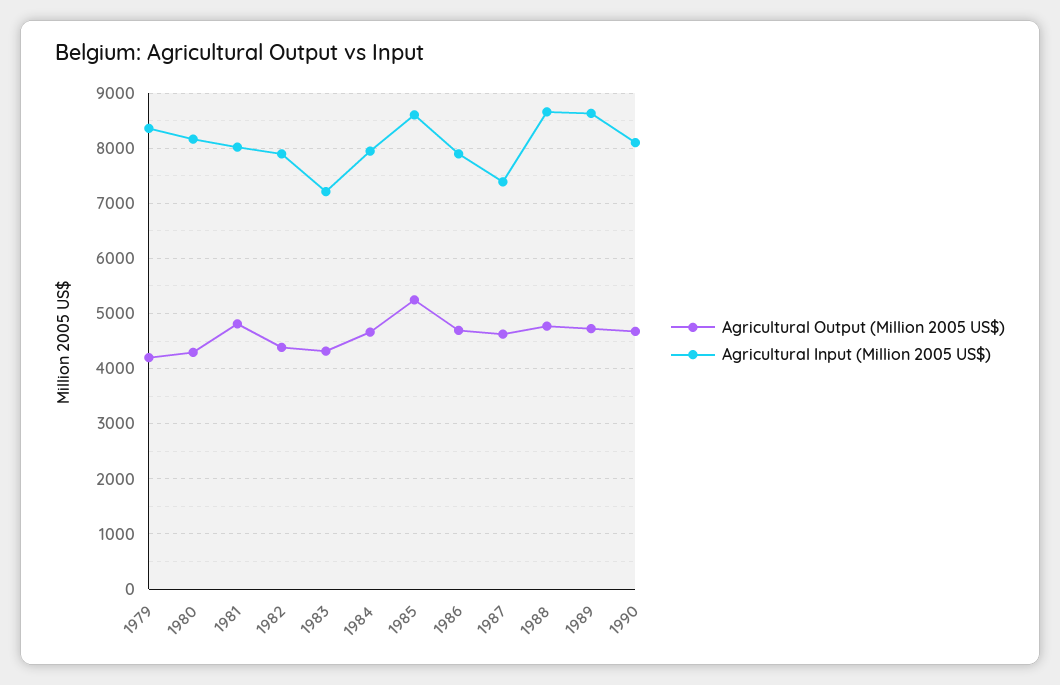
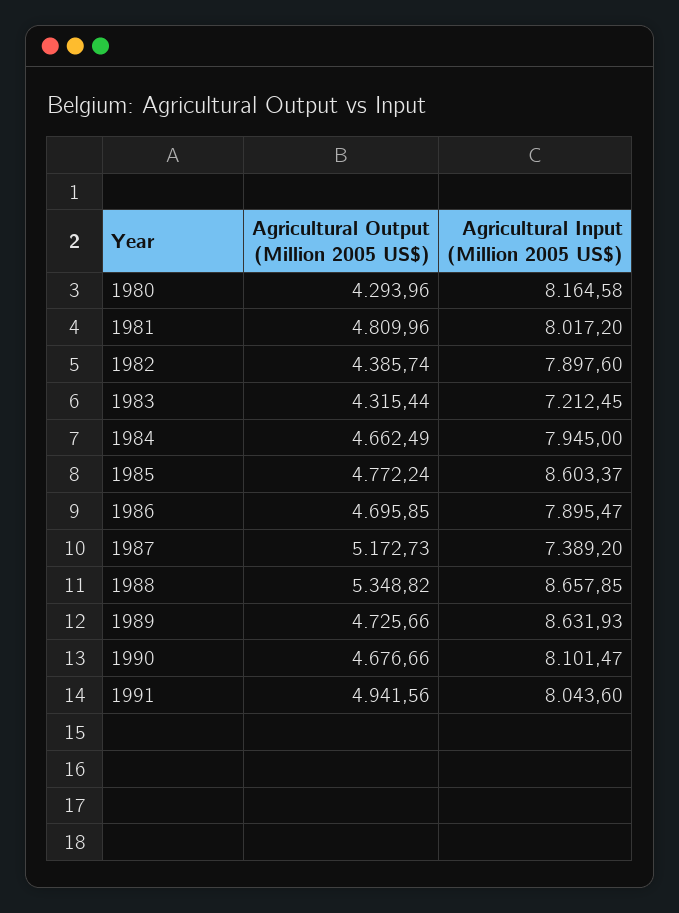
Agricultural Output (Million 2005 US$), 1979: 4200 -> none
Agricultural Input (Million 2005 US$), 1979: 8400 -> none
Agricultural Output (Million 2005 US$), 1985: 5200 -> 4772.24
Agricultural Output (Million 2005 US$), 1987: 4600 -> 5172.73
Agricultural Output (Million 2005 US$), 1988: 4800 -> 5348.82
Agricultural Output (Million 2005 US$), 1991: none -> 4941.56
Agricultural Input (Million 2005 US$), 1991: none -> 8043.6

